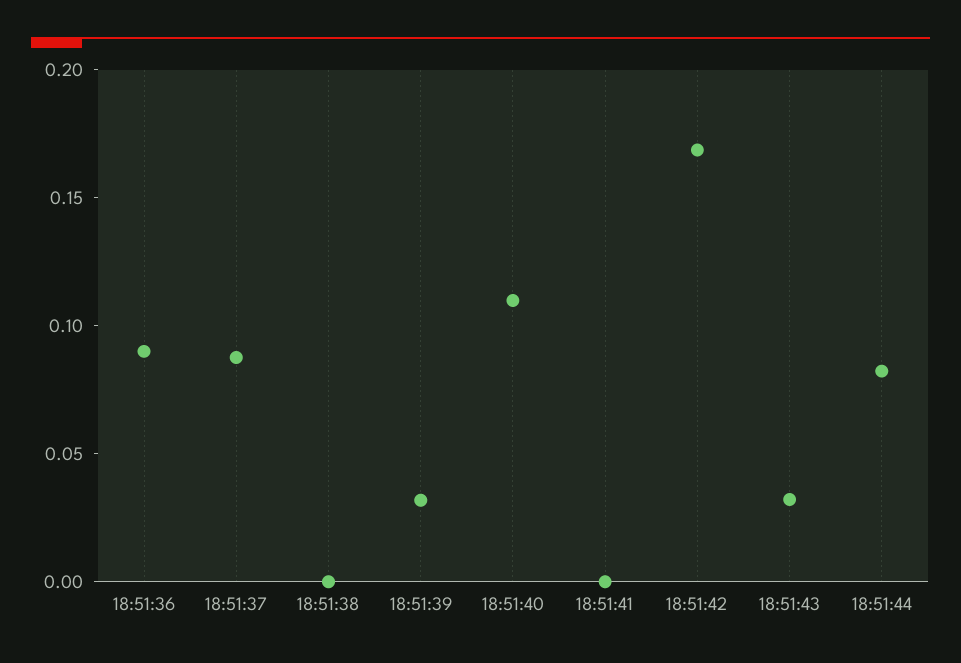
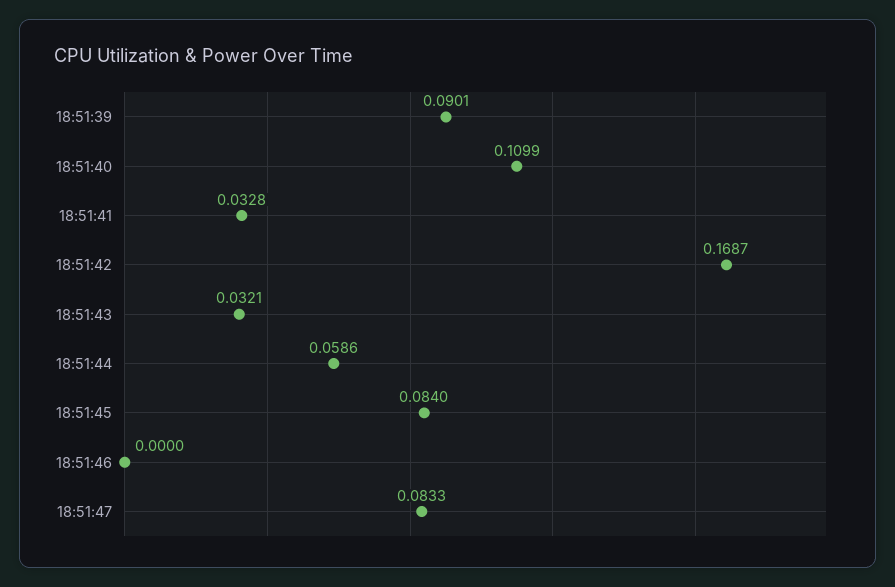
18:51:36: 0.09 -> none
18:51:37: 0.09 -> none
18:51:38: 0 -> none
18:51:39: 0.03 -> 0.0901
18:51:41: 0 -> 0.0328
18:51:44: 0.08 -> 0.0586
18:51:45: none -> 0.084
18:51:46: none -> 0
18:51:47: none -> 0.0833

